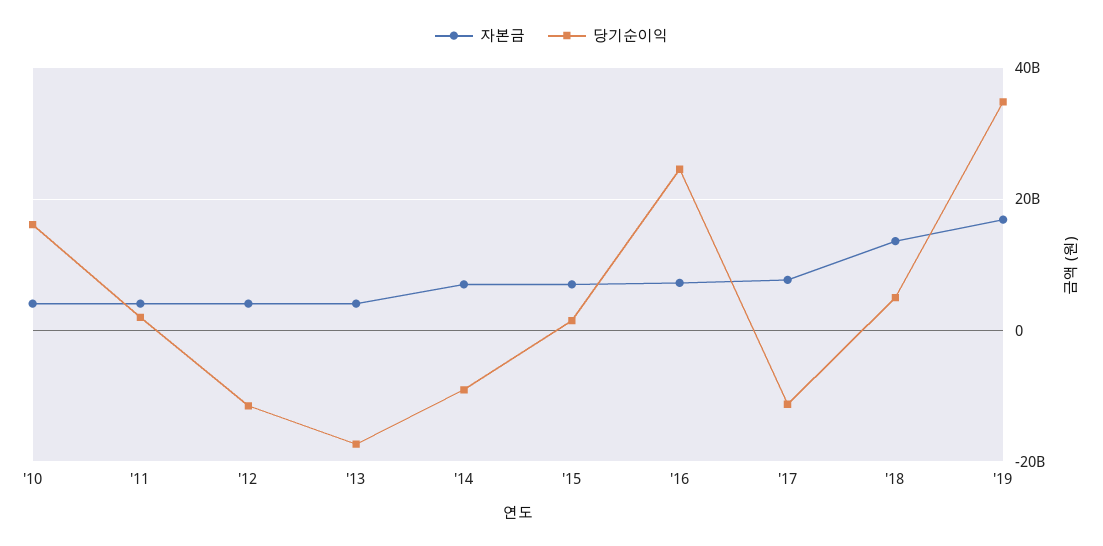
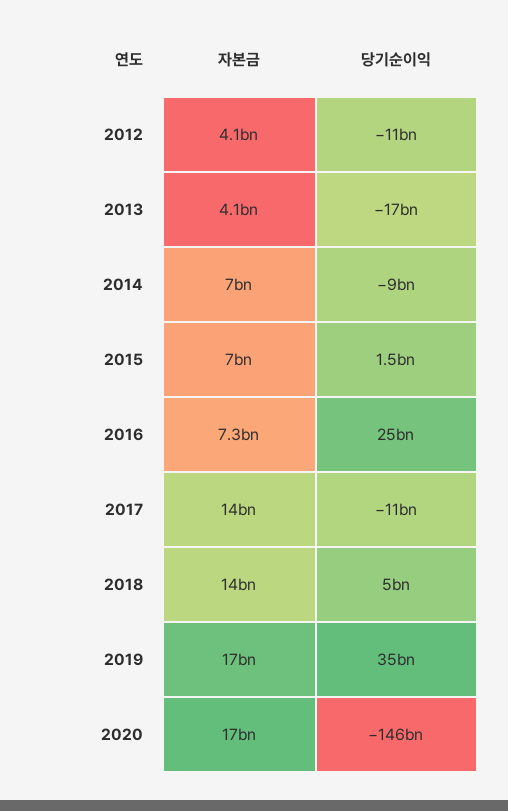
자본금, '10: 4000000000 -> none
당기순이익, '10: 16000000000 -> none
자본금, '11: 4000000000 -> none
당기순이익, '11: 2000000000 -> none
자본금, '17: 8000000000 -> 14000000000
자본금, 2020: none -> 17000000000
당기순이익, 2020: none -> -146000000000

